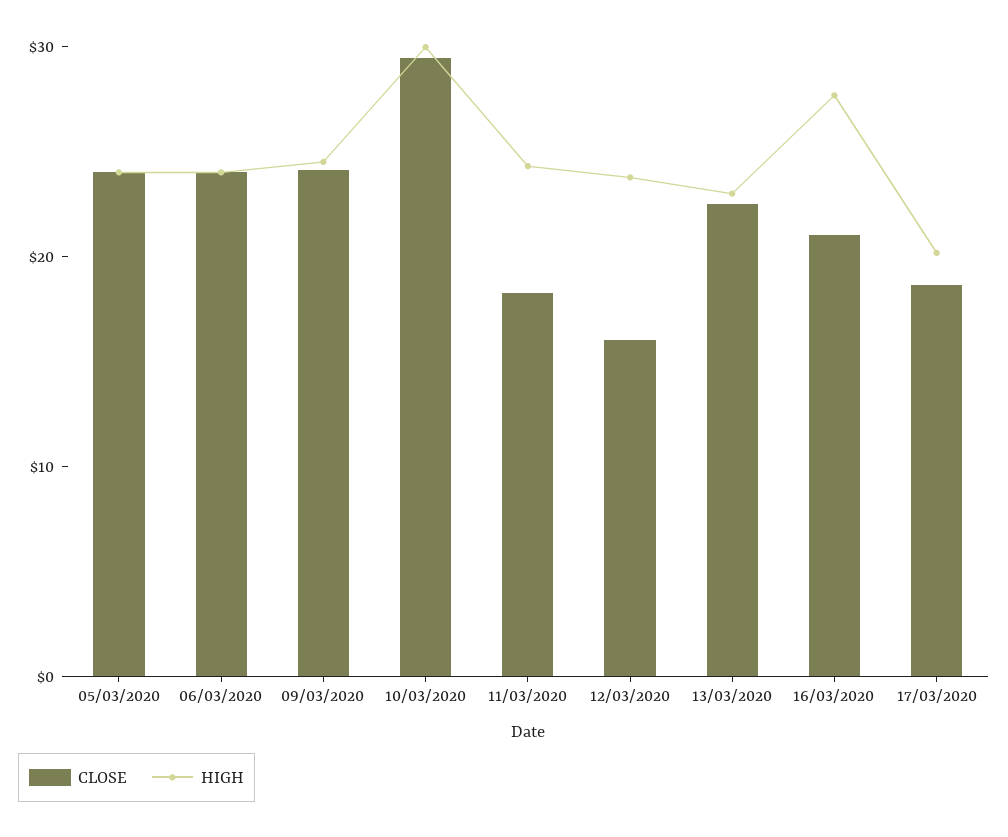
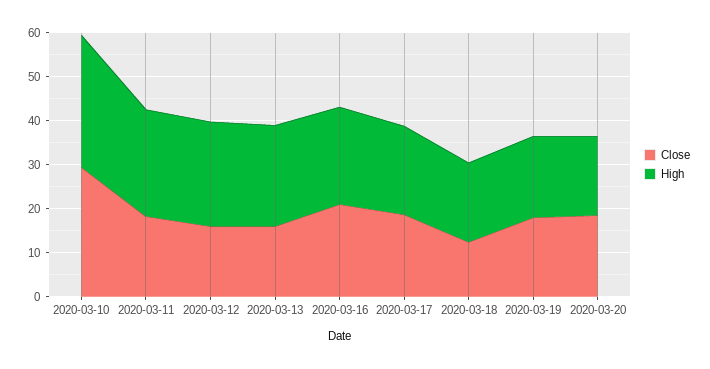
CLOSE, 05/03/2020: 24 -> none
HIGH, 05/03/2020: 24 -> none
CLOSE, 06/03/2020: 24 -> none
HIGH, 06/03/2020: 24 -> none
CLOSE, 09/03/2020: 24 -> none
HIGH, 09/03/2020: 24 -> none
CLOSE, 13/03/2020: 22 -> 16
HIGH, 16/03/2020: 28 -> 22
CLOSE, 2020-03-18: none -> 12
HIGH, 2020-03-18: none -> 18
CLOSE, 2020-03-19: none -> 18
HIGH, 2020-03-19: none -> 18
CLOSE, 2020-03-20: none -> 18
HIGH, 2020-03-20: none -> 18

